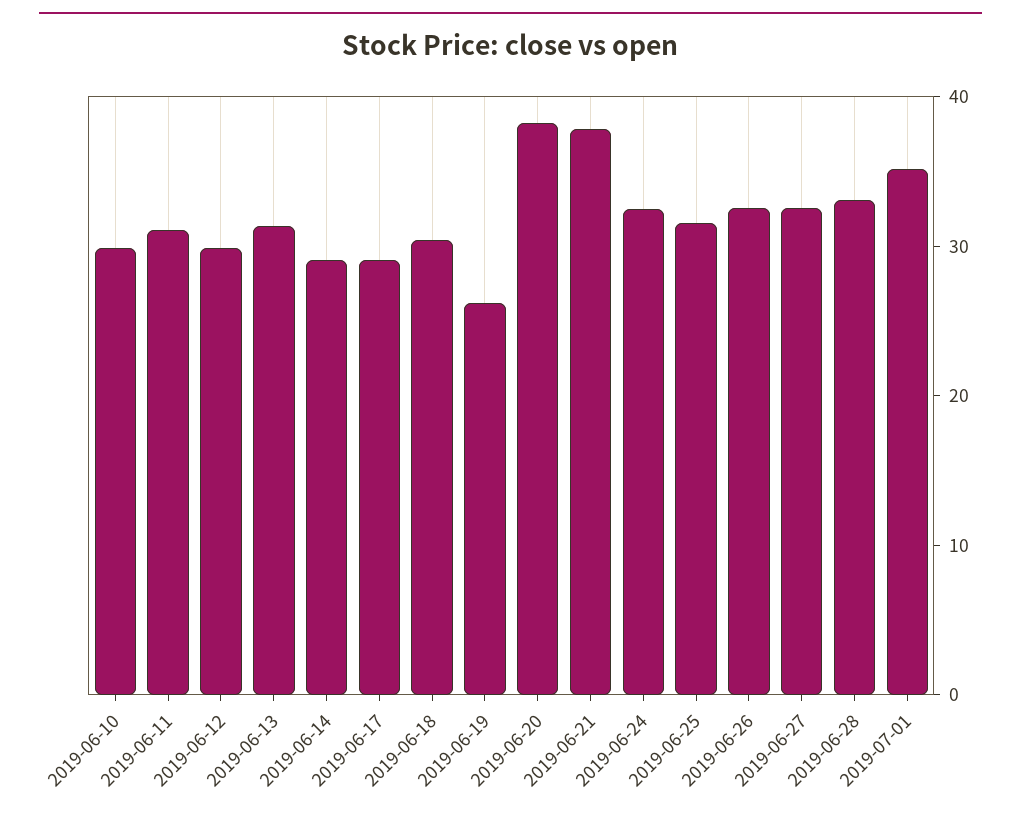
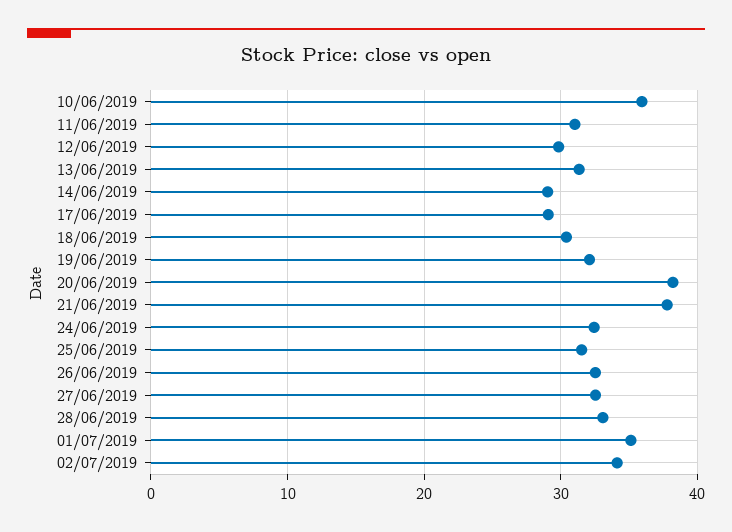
2019-06-10: 30 -> 36
2019-06-19: 26 -> 32
02/07/2019: none -> 34

